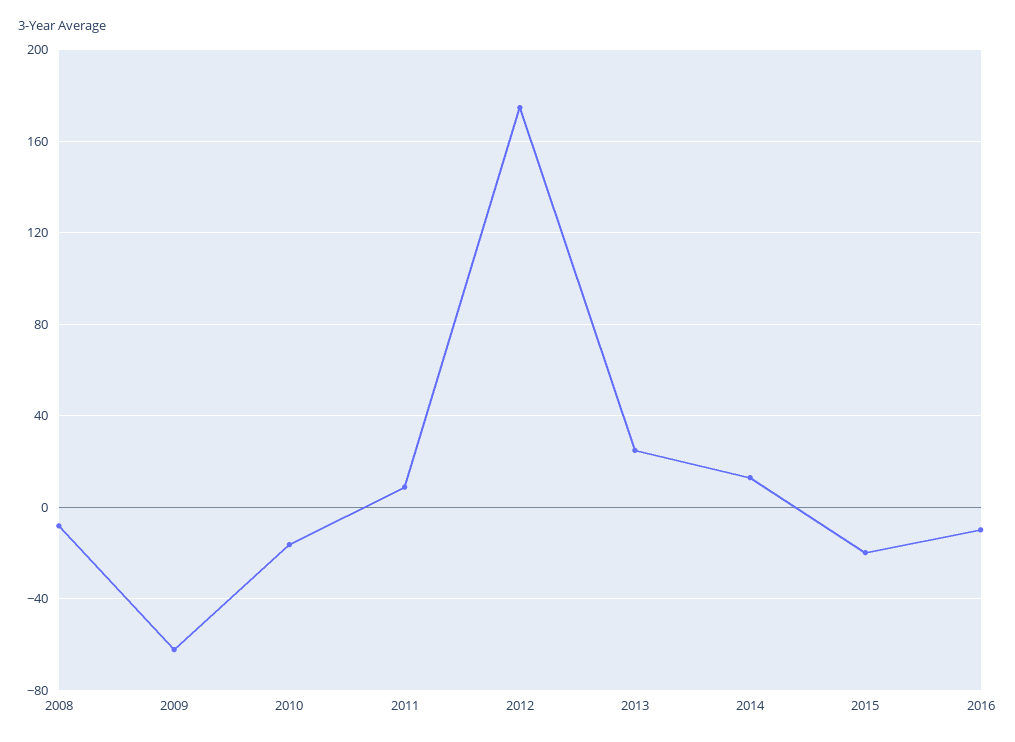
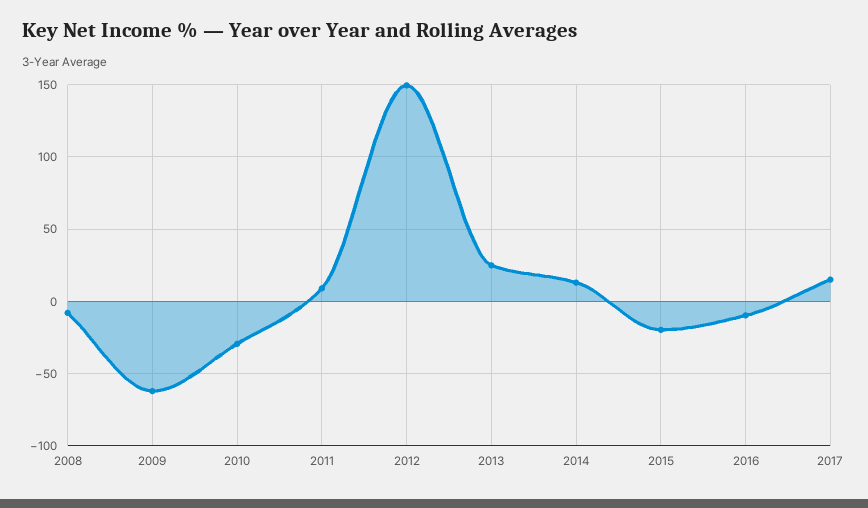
2010: -15 -> -30
2012: 175 -> 150
2017: none -> 15

